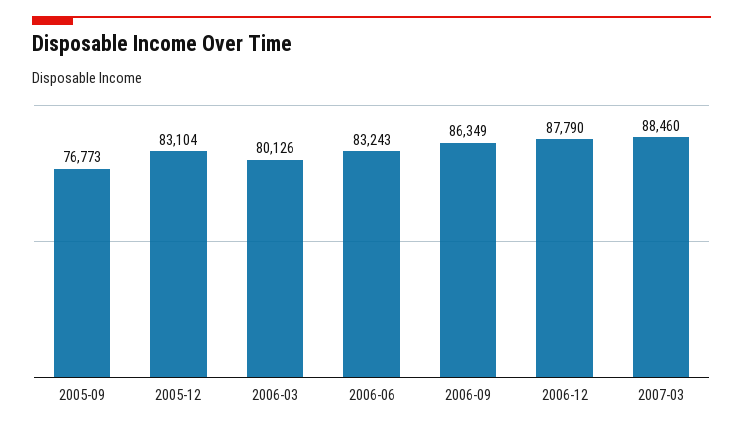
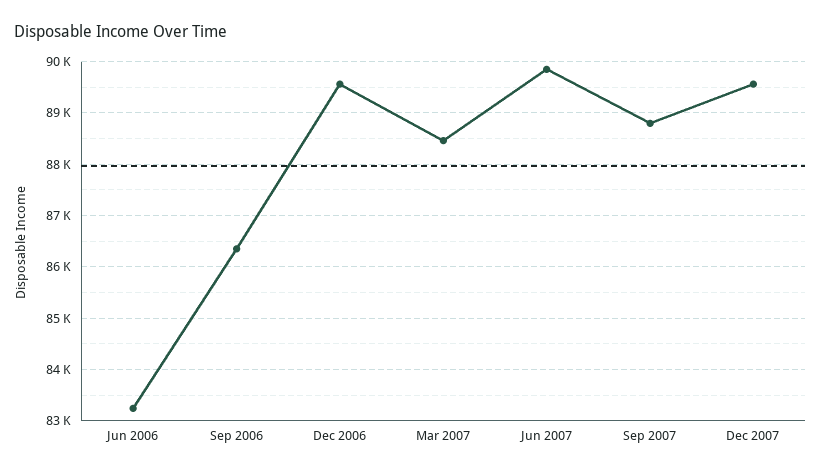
2005-09: 76773 -> none
2005-12: 83104 -> none
2006-03: 80126 -> none
2006-12: 87790 -> 89600
Jun 2007: none -> 89800
Sep 2007: none -> 88800
Dec 2007: none -> 89600

